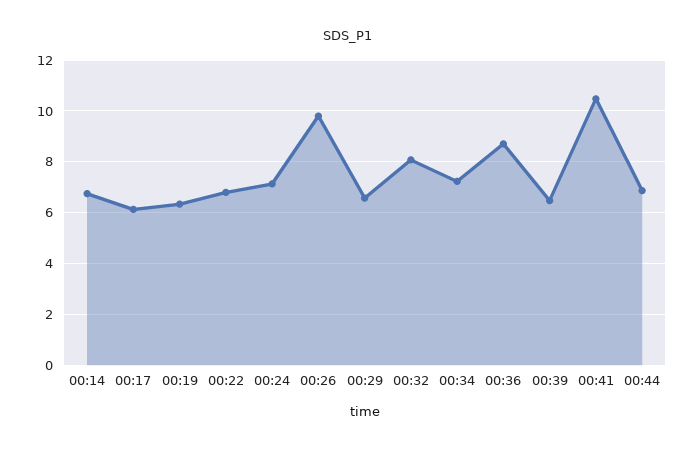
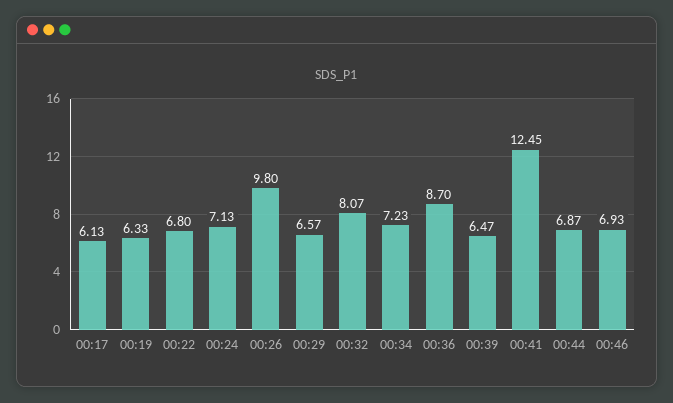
00:14: 6.75 -> none
00:41: 10.5 -> 12.45
00:46: none -> 6.93

